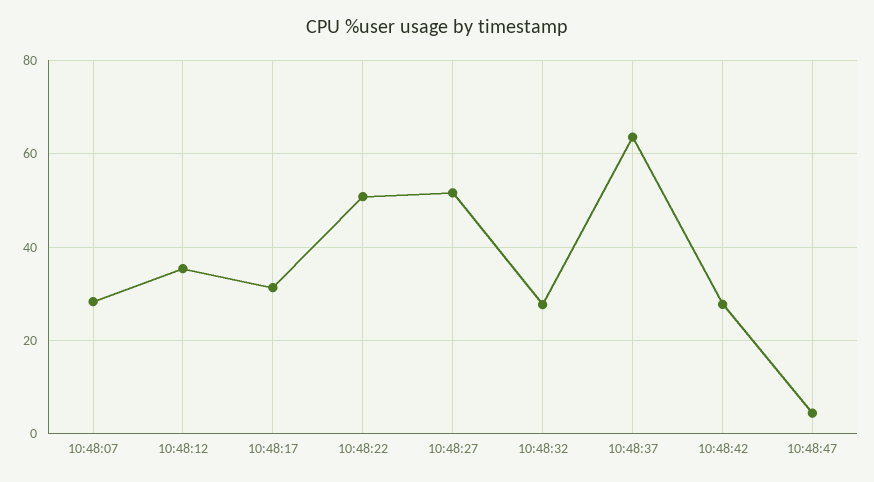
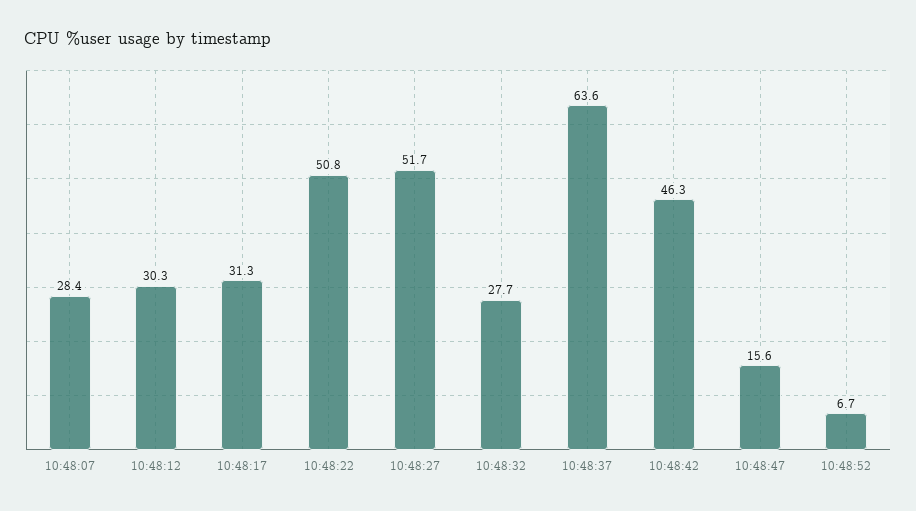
10:48:12: 36 -> 30.3
10:48:42: 28 -> 46.3
10:48:47: 4 -> 15.6
10:48:52: none -> 6.7

